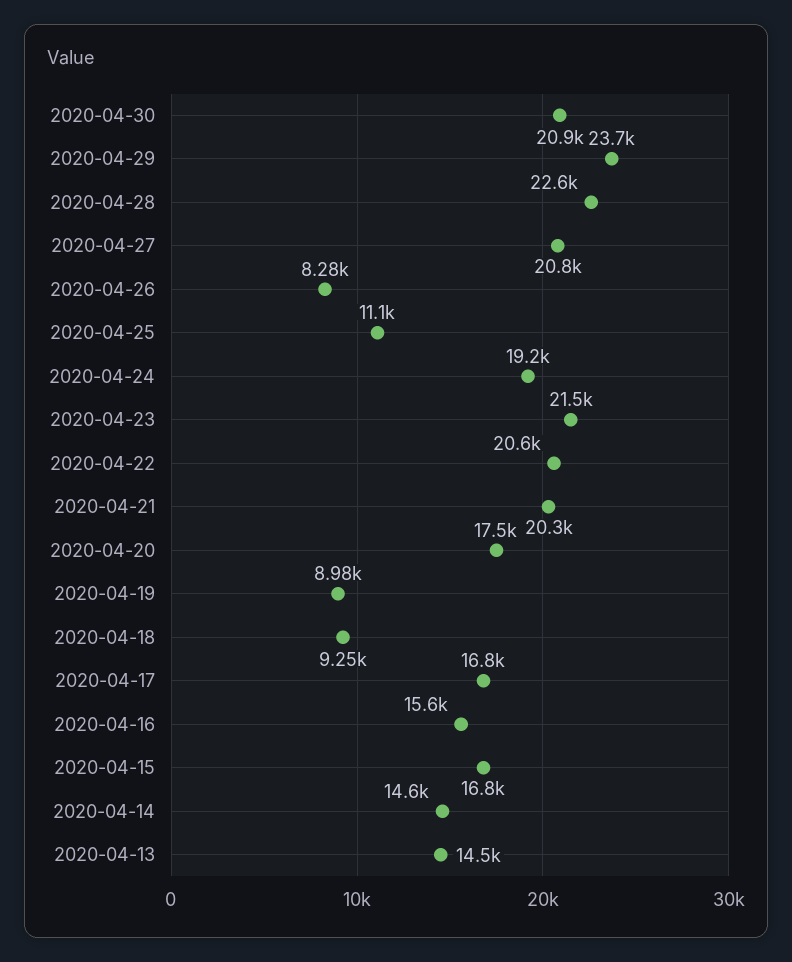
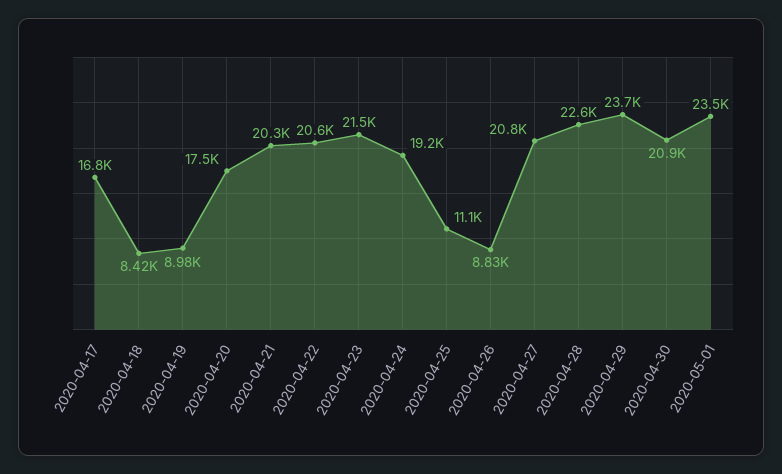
2020-04-26: 8280 -> 8830
2020-04-18: 9250 -> 8420
2020-04-16: 15600 -> none
2020-04-15: 16800 -> none
2020-04-14: 14600 -> none
2020-04-13: 14500 -> none
2020-05-01: none -> 23500

